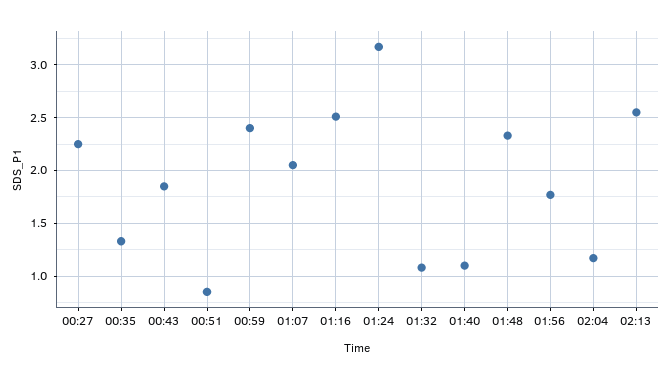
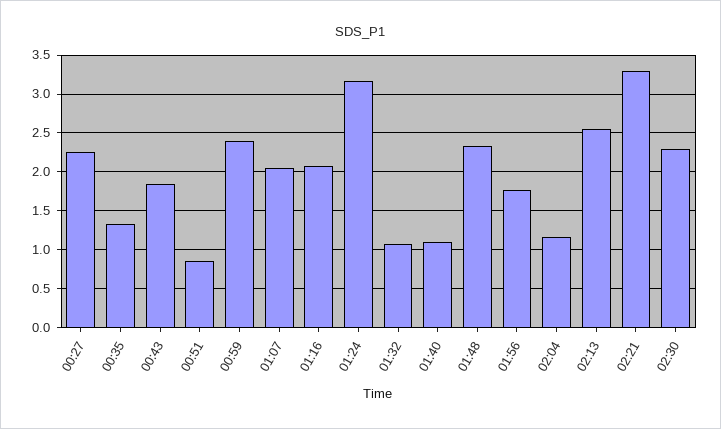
01:16: 2.5 -> 2.1
02:21: none -> 3.3
02:30: none -> 2.3

